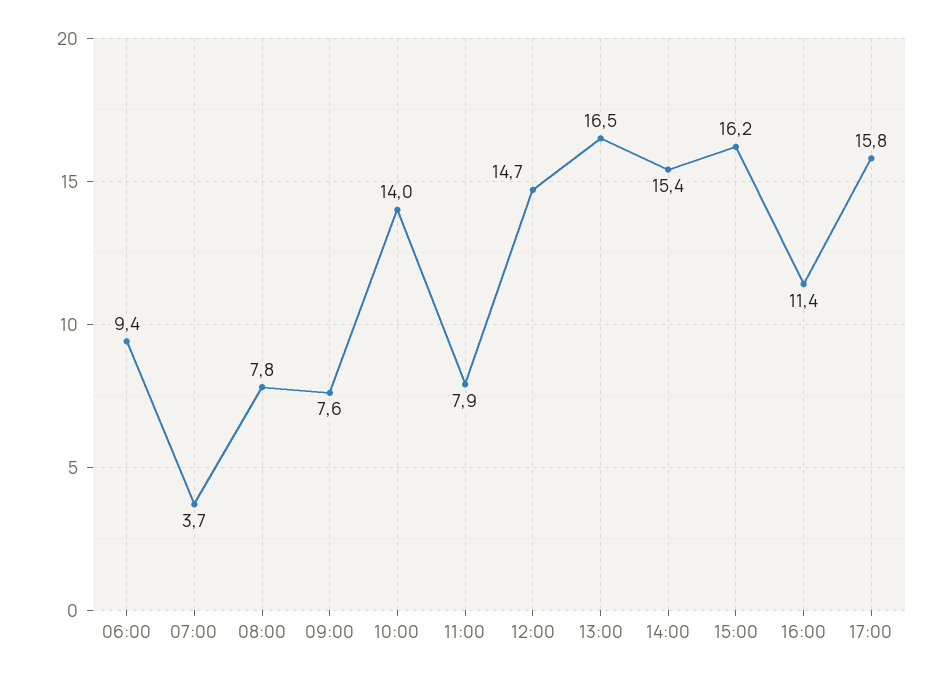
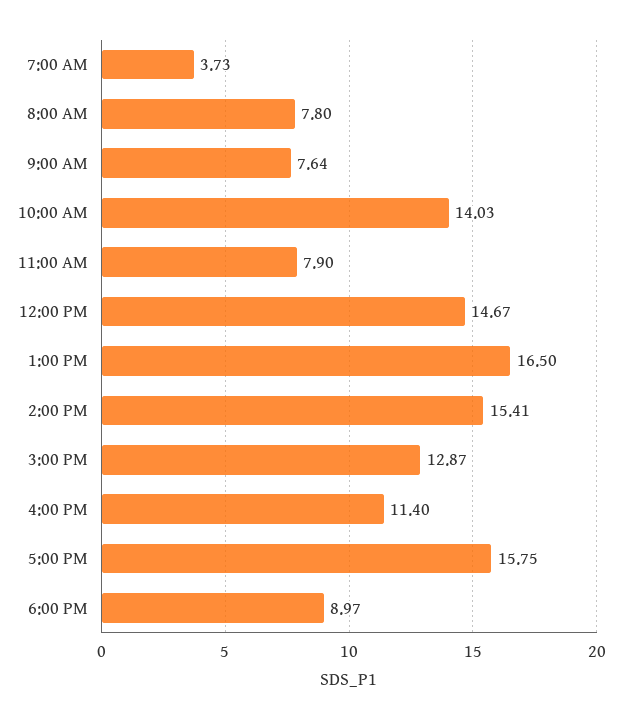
06:00: 9.4 -> none
15:00: 16.2 -> 12.87
6:00 PM: none -> 8.97

